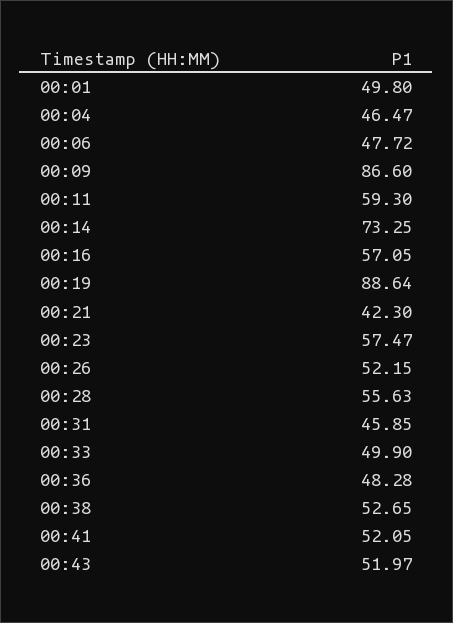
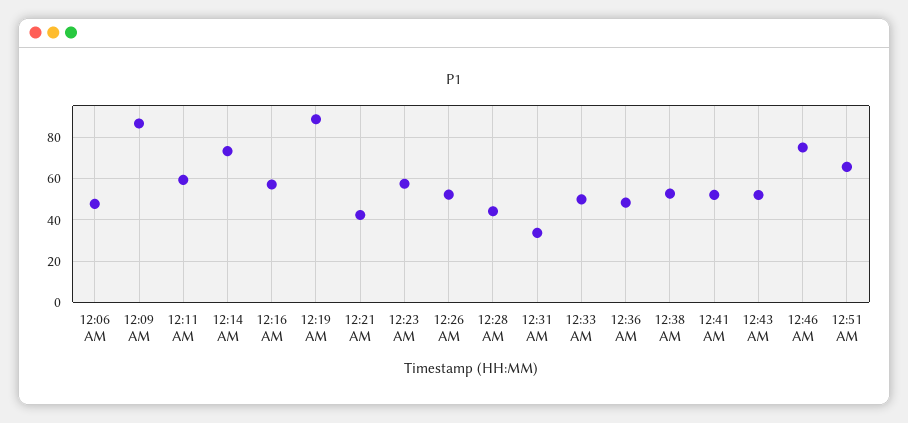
00:01: 49.8 -> none
00:04: 46.47 -> none
00:28: 55.63 -> 45
00:31: 45.85 -> 35
12:46 AM: none -> 75
12:51 AM: none -> 65

